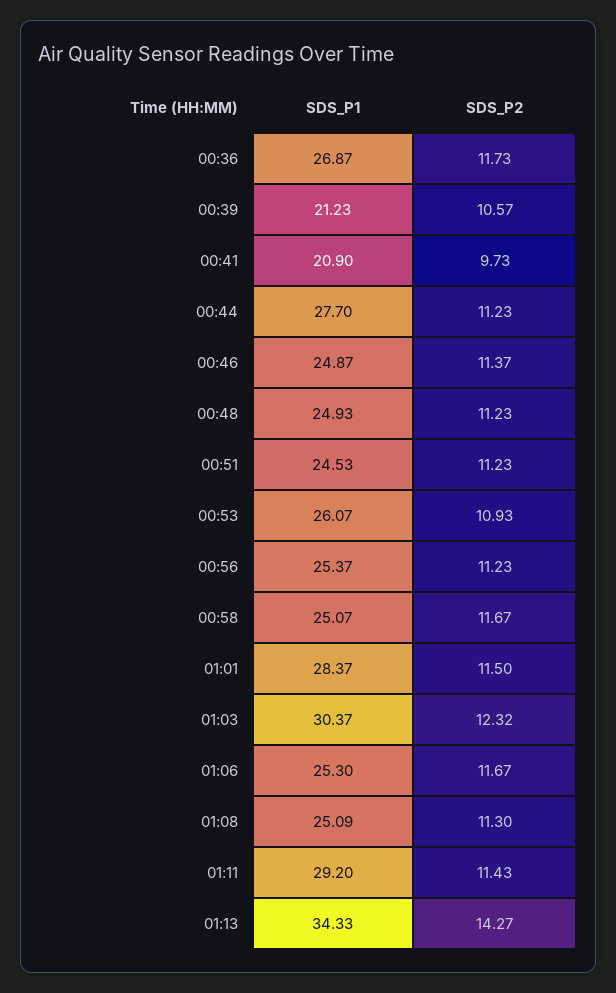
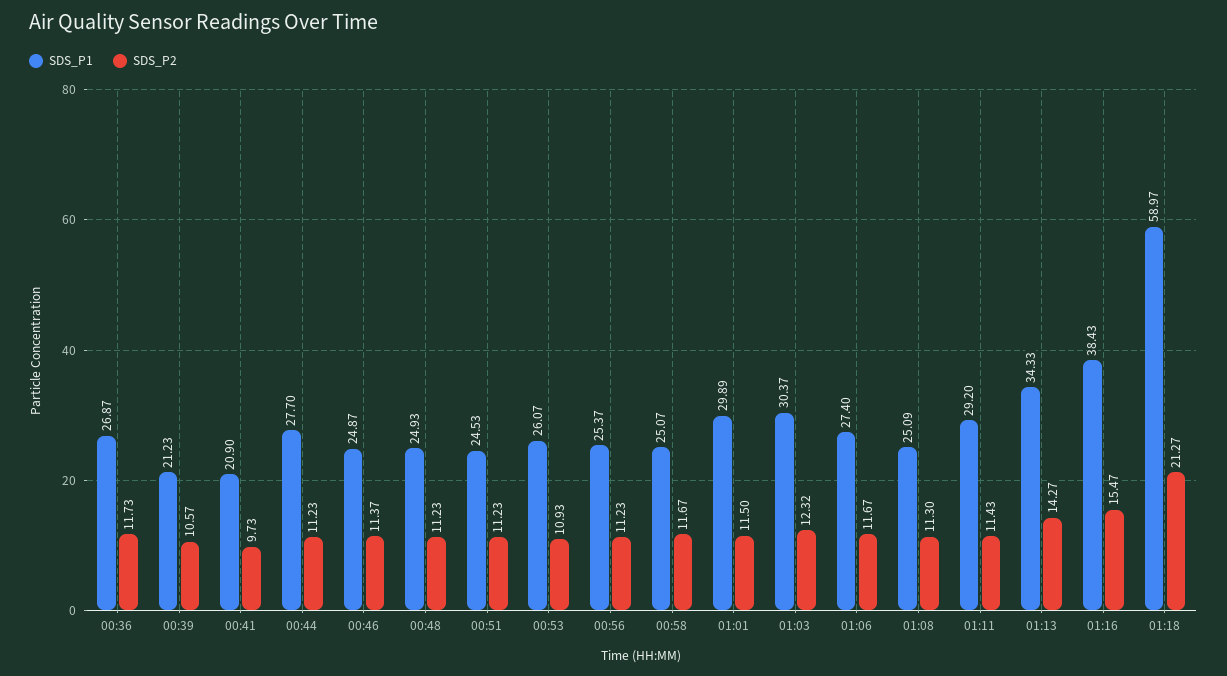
SDS_P1, 01:01: 28.37 -> 29.89
SDS_P1, 01:06: 25.3 -> 27.4
SDS_P1, 01:16: none -> 38.43
SDS_P2, 01:16: none -> 15.47
SDS_P1, 01:18: none -> 58.97
SDS_P2, 01:18: none -> 21.27

